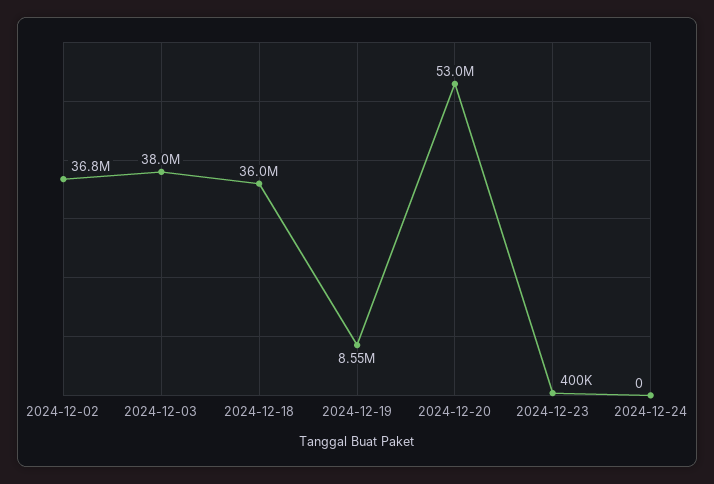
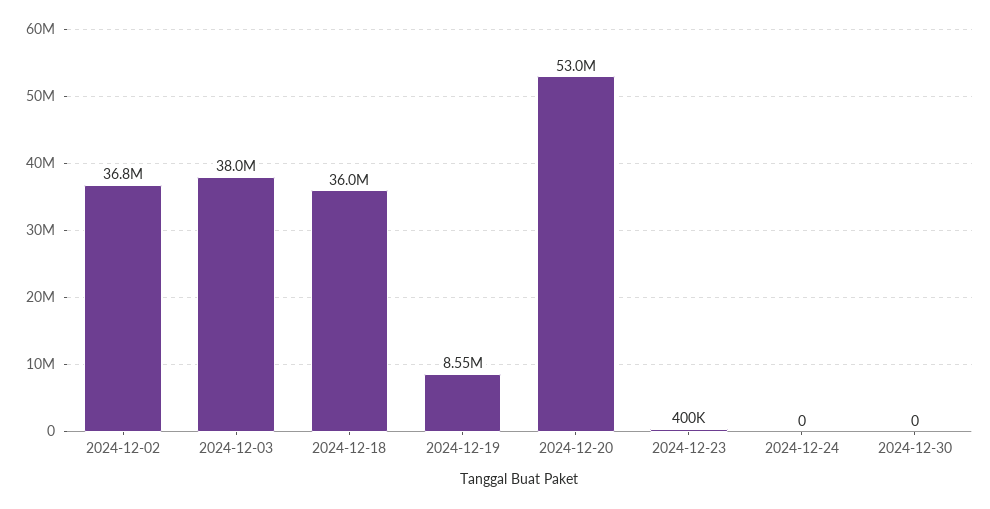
2024-12-30: none -> 0

